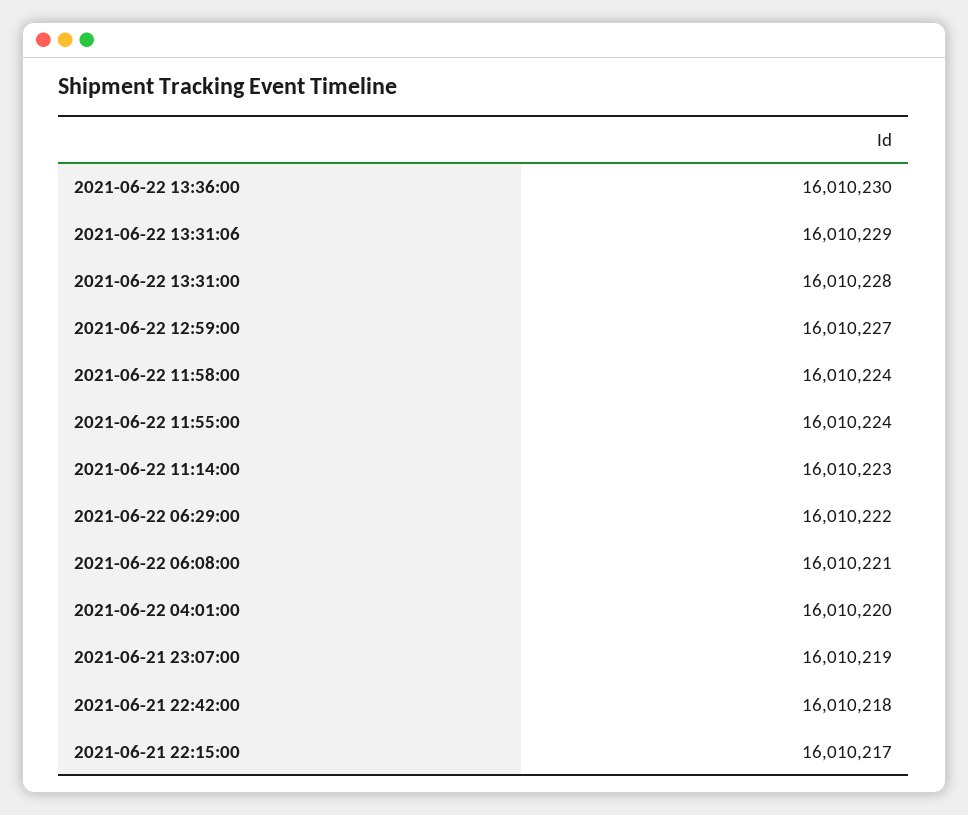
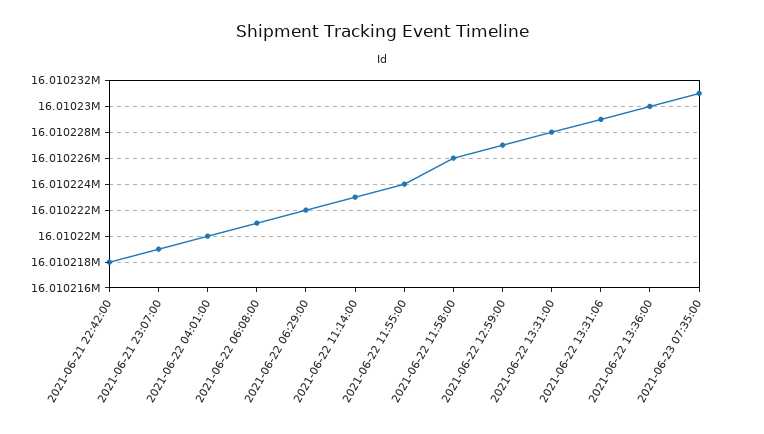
2021-06-22 11:58:00: 16010224 -> 16010226
2021-06-21 22:15:00: 16010217 -> none
2021-06-23 07:35:00: none -> 16010231

